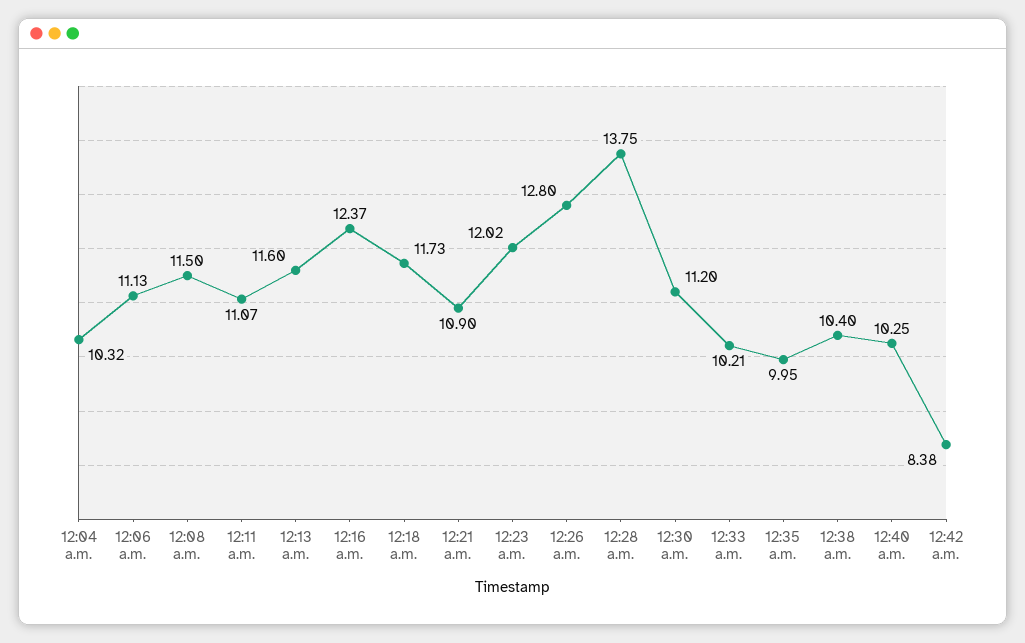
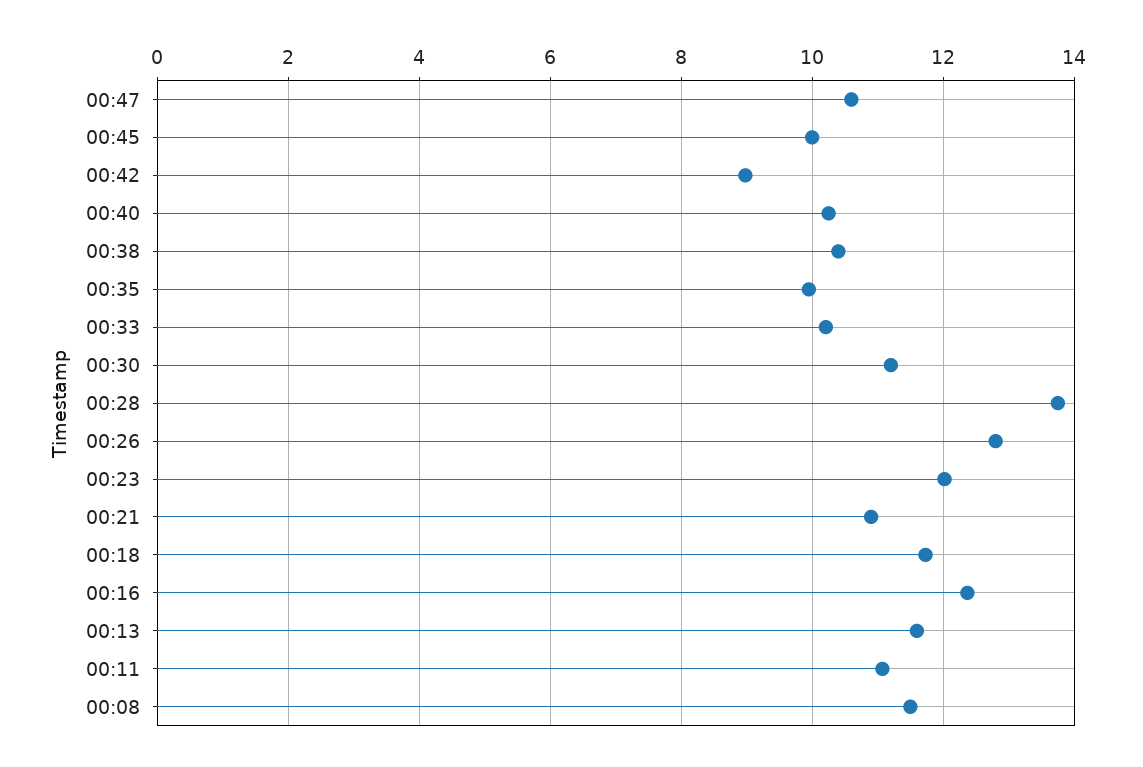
12:04 a.m.: 10.32 -> none
12:06 a.m.: 11.13 -> none
12:42 a.m.: 8.38 -> 9
00:47: none -> 10.6
00:45: none -> 10

